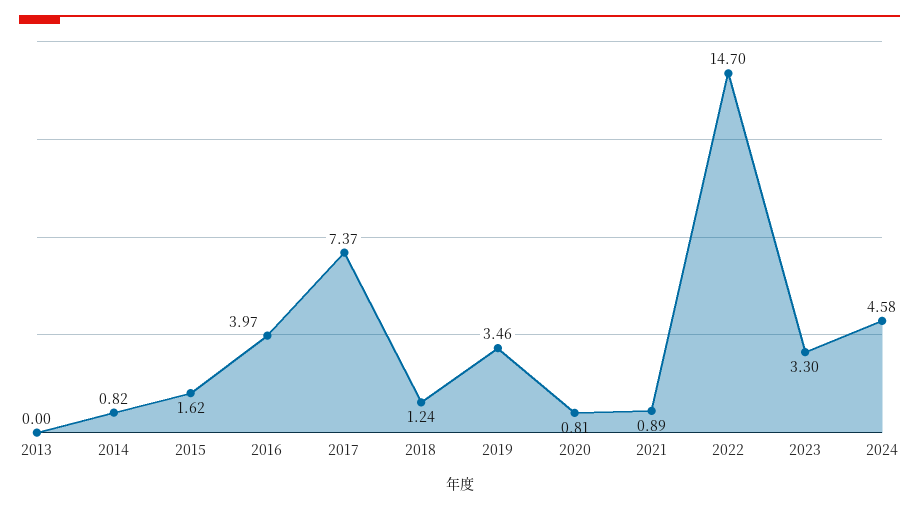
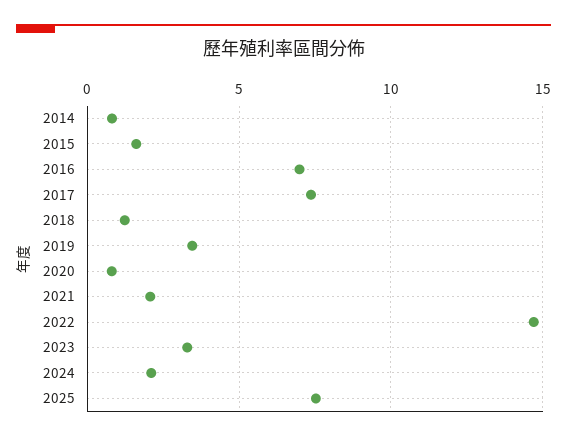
2013: 0 -> none
2016: 3.97 -> 7
2021: 0.89 -> 2
2024: 4.58 -> 2
2025: none -> 7.5

